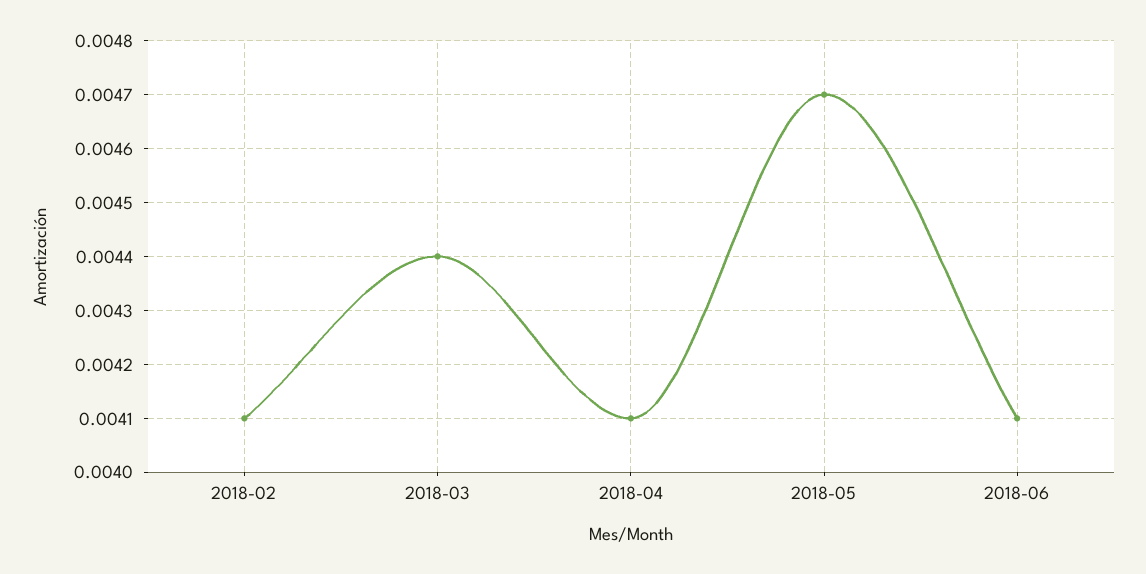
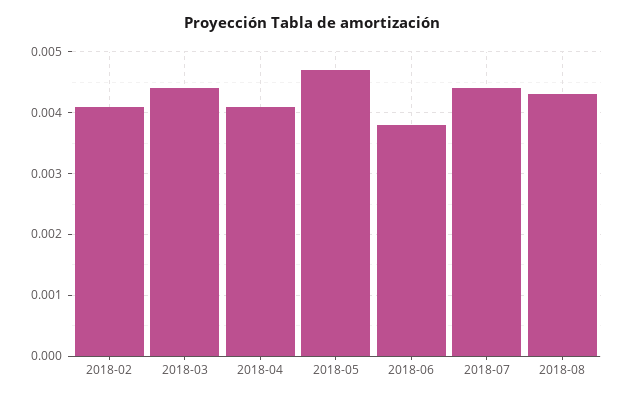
2018-06: 0.0041 -> 0.0038
2018-07: none -> 0.0044
2018-08: none -> 0.0043

